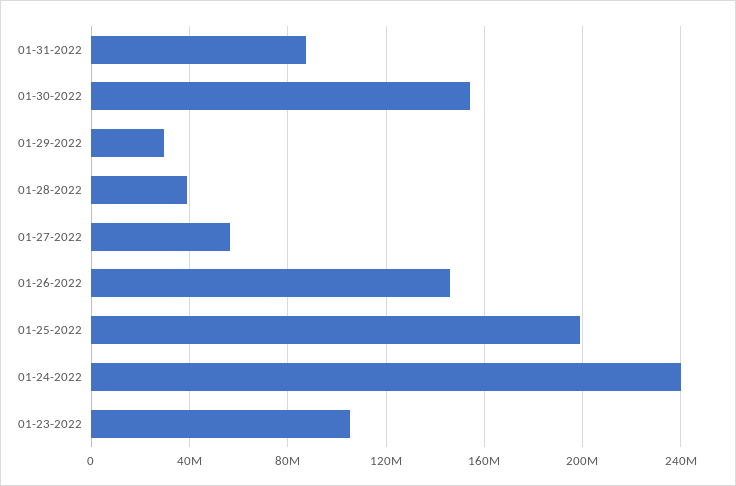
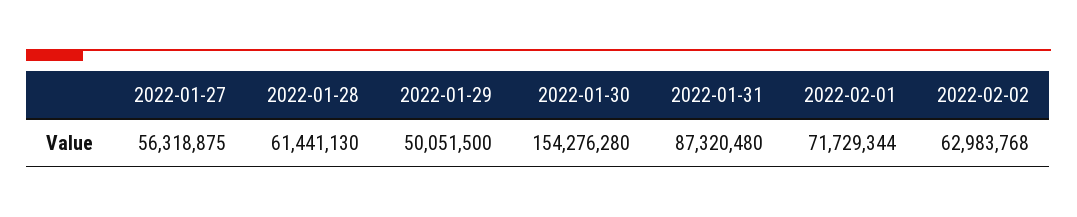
01-29-2022: 30000000 -> 50051500
01-28-2022: 40000000 -> 61441130
01-26-2022: 145000000 -> none
01-25-2022: 200000000 -> none
01-24-2022: 240000000 -> none
01-23-2022: 105000000 -> none
2022-02-01: none -> 71729344
2022-02-02: none -> 62983768

